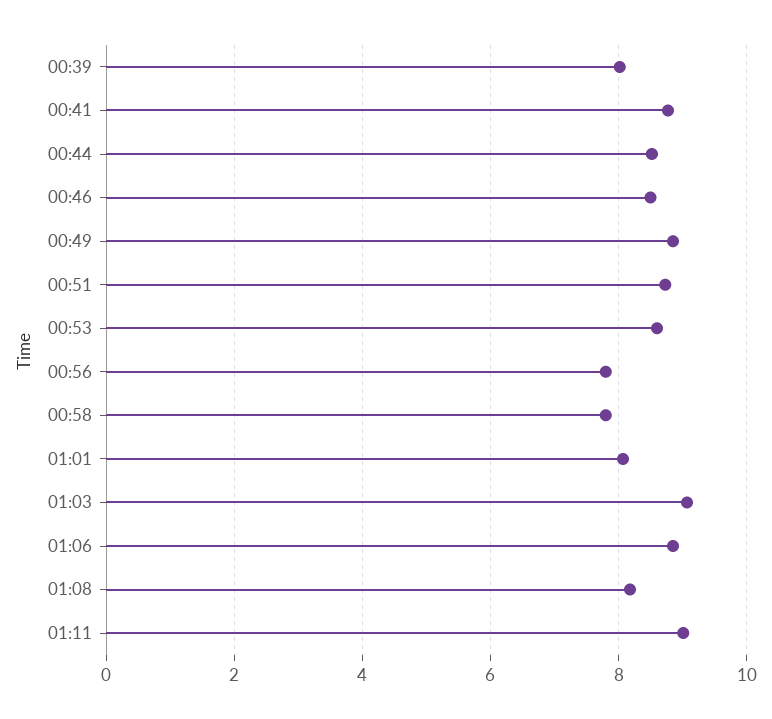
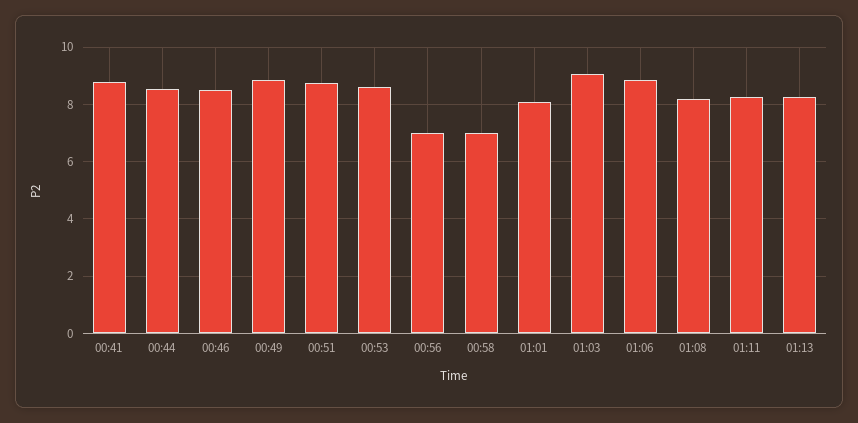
00:39: 8 -> none
00:56: 7.8 -> 7
00:58: 7.8 -> 7
01:11: 9 -> 8.25
01:13: none -> 8.25

